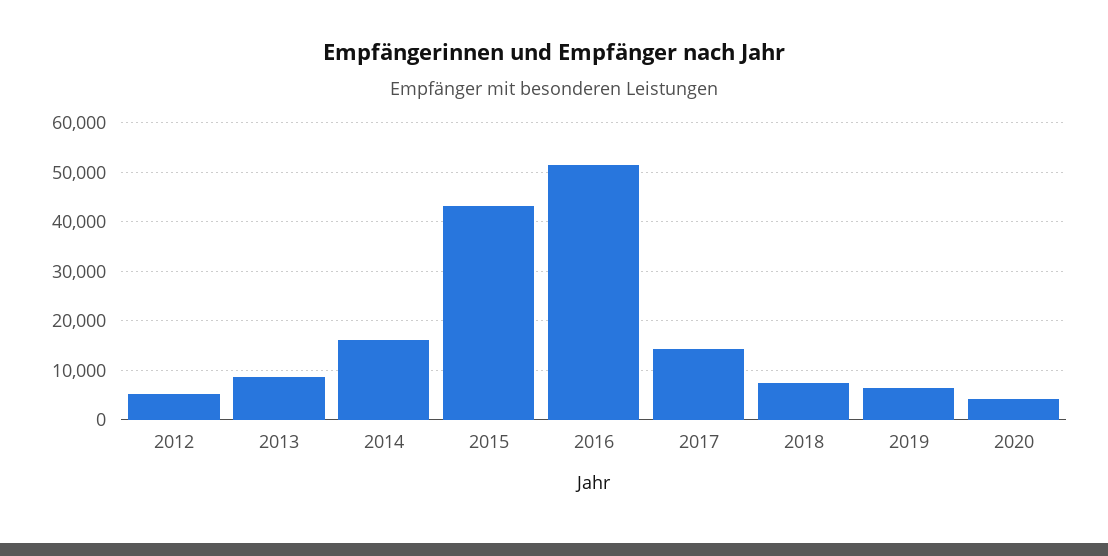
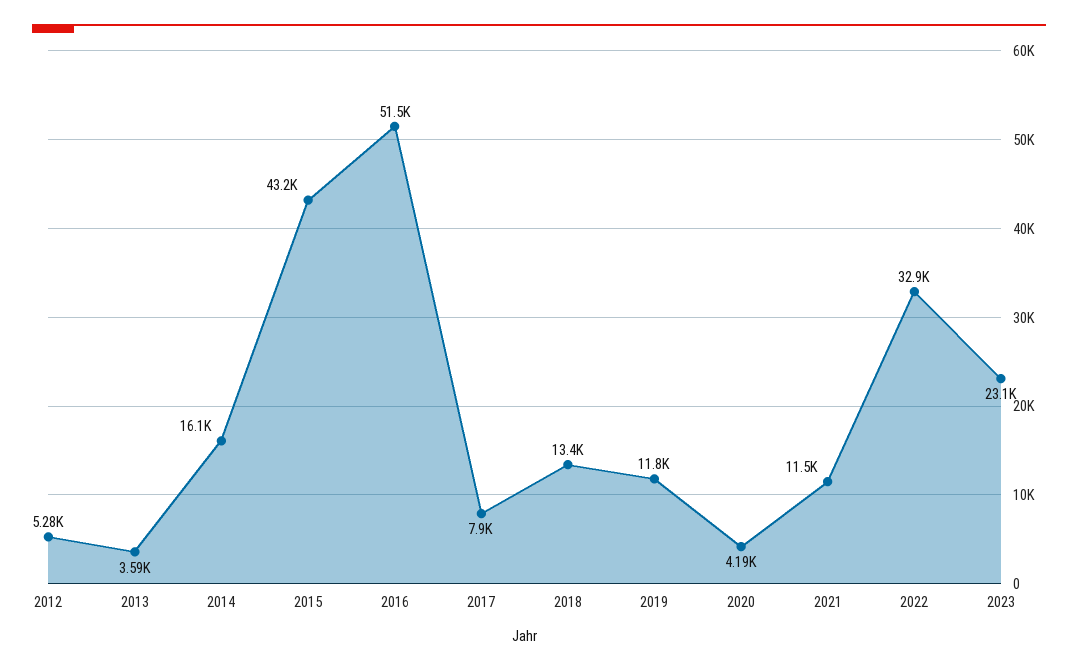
2013: 8000 -> 3590
2017: 14000 -> 7900
2018: 8000 -> 13400
2019: 6000 -> 11800
2021: none -> 11500
2022: none -> 32900
2023: none -> 23100

